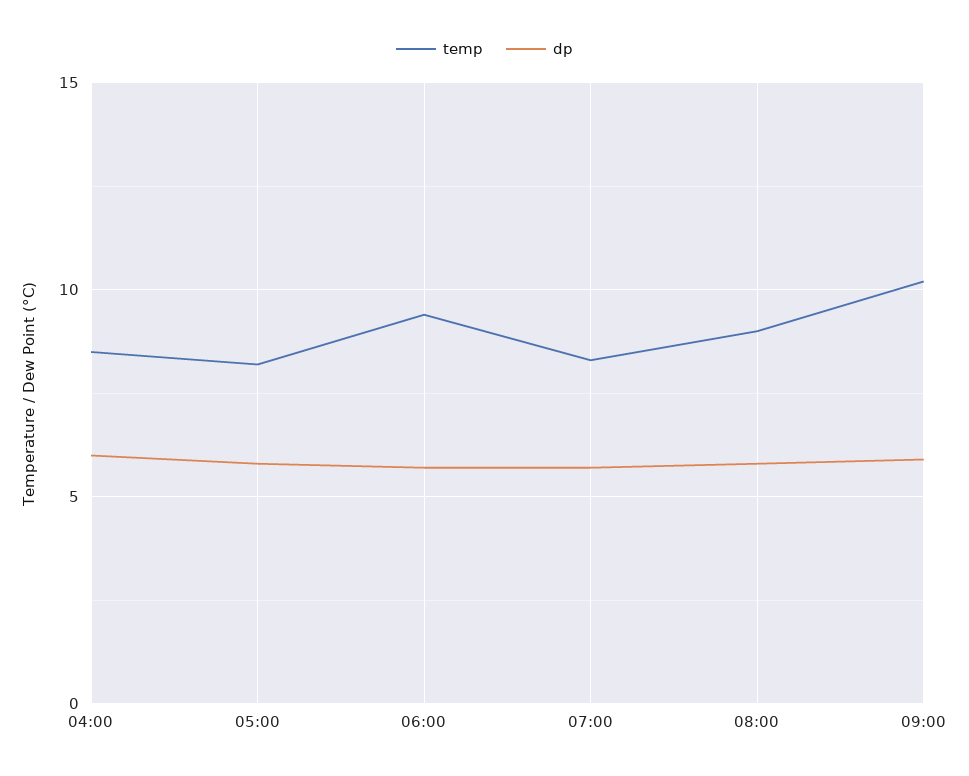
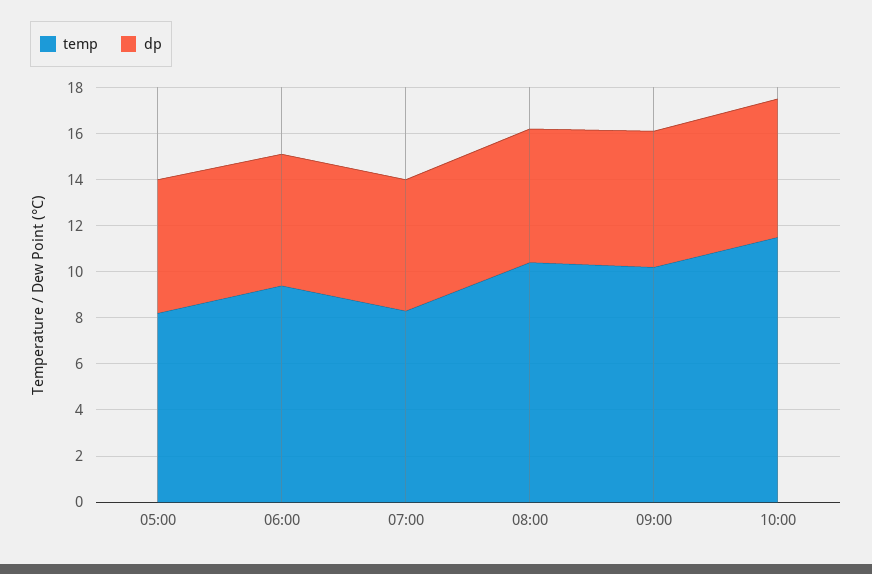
temp, 04:00: 8.5 -> none
dp, 04:00: 6 -> none
temp, 08:00: 9 -> 10.5
temp, 10:00: none -> 11.5
dp, 10:00: none -> 6

